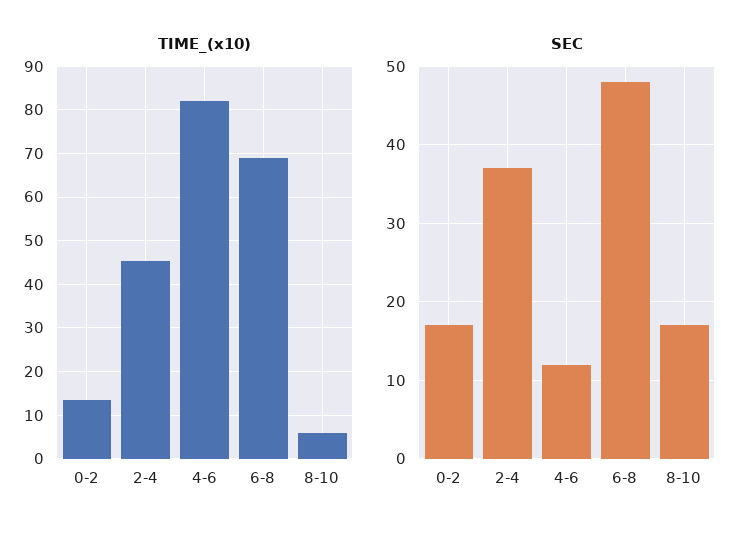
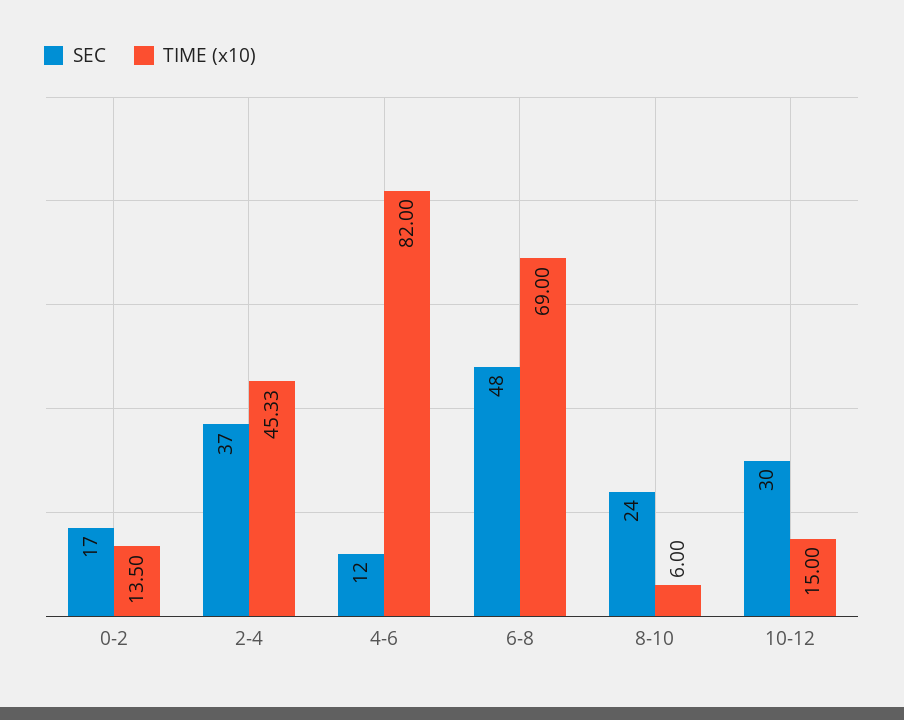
SEC, 8-10: 17 -> 24
SEC, 10-12: none -> 30
TIME_(x10), 10-12: none -> 15

